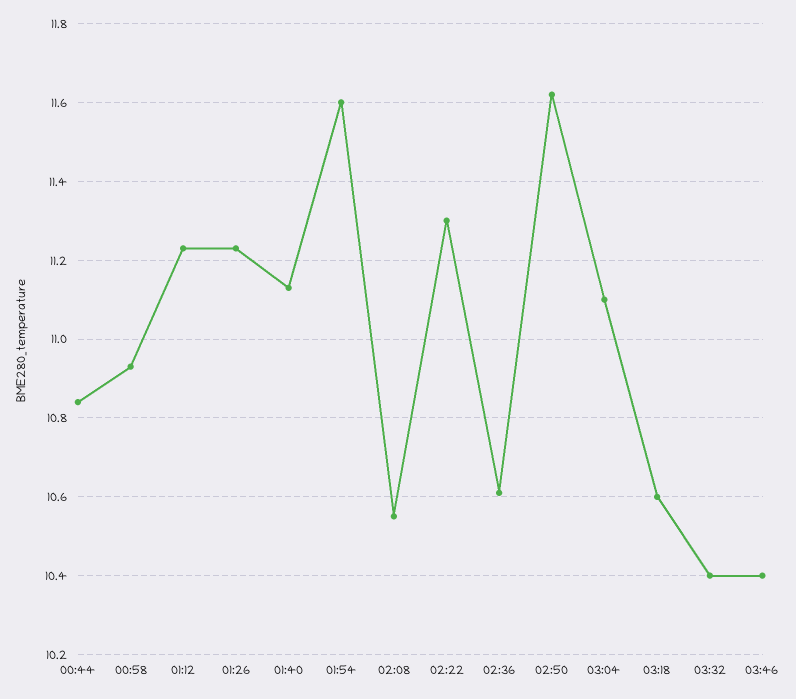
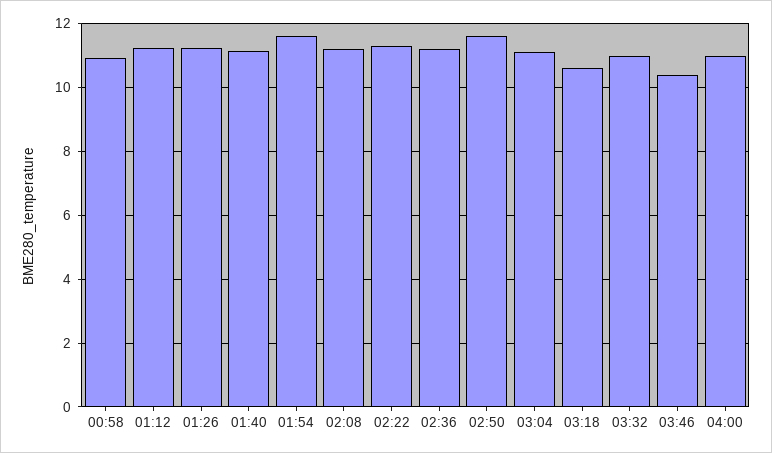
00:44: 10.85 -> none
02:08: 10.55 -> 11.2
02:36: 10.6 -> 11.2
03:32: 10.4 -> 11
04:00: none -> 11

